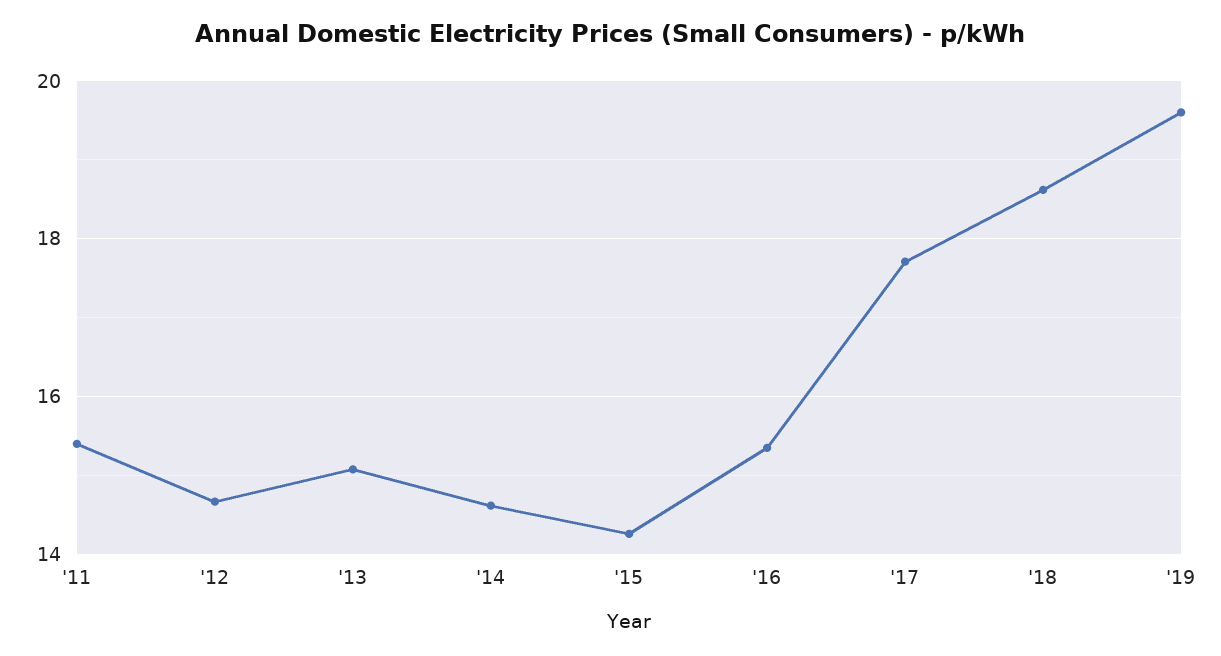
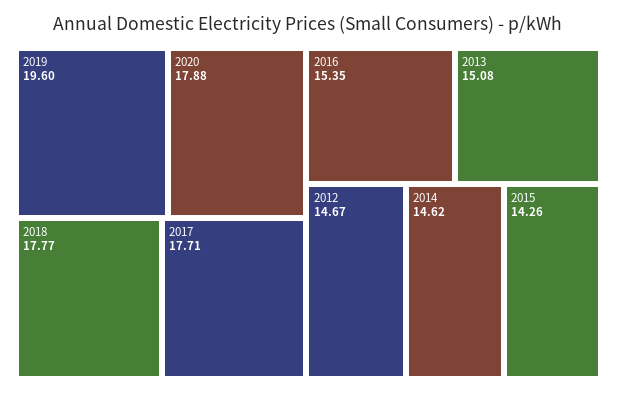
'11: 15.4 -> none
'18: 18.6 -> 17.77
2020: none -> 17.88

